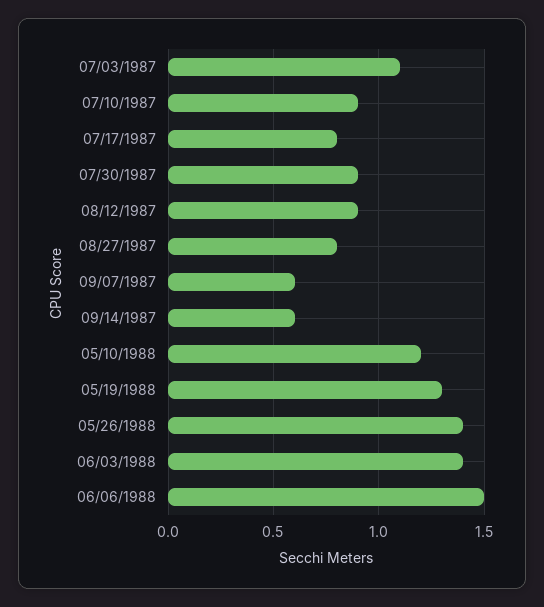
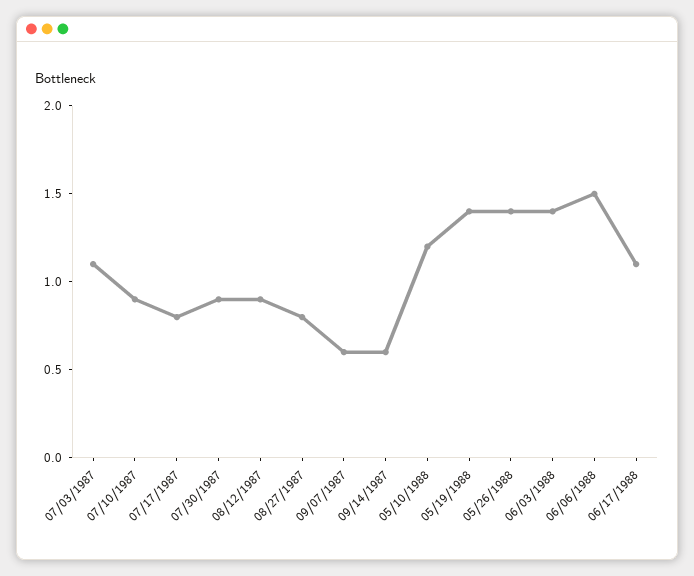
05/19/1988: 1.3 -> 1.4
06/17/1988: none -> 1.1

